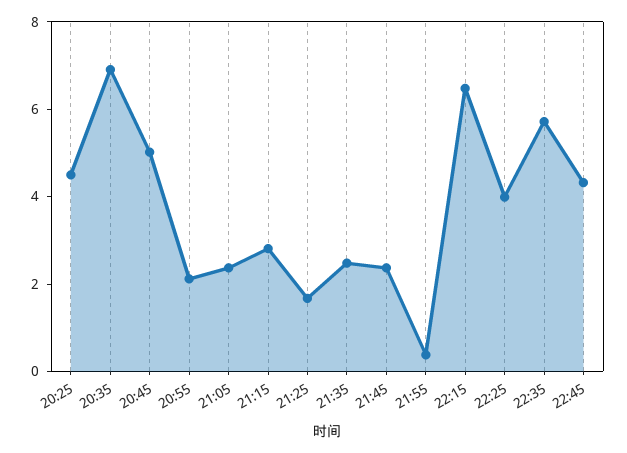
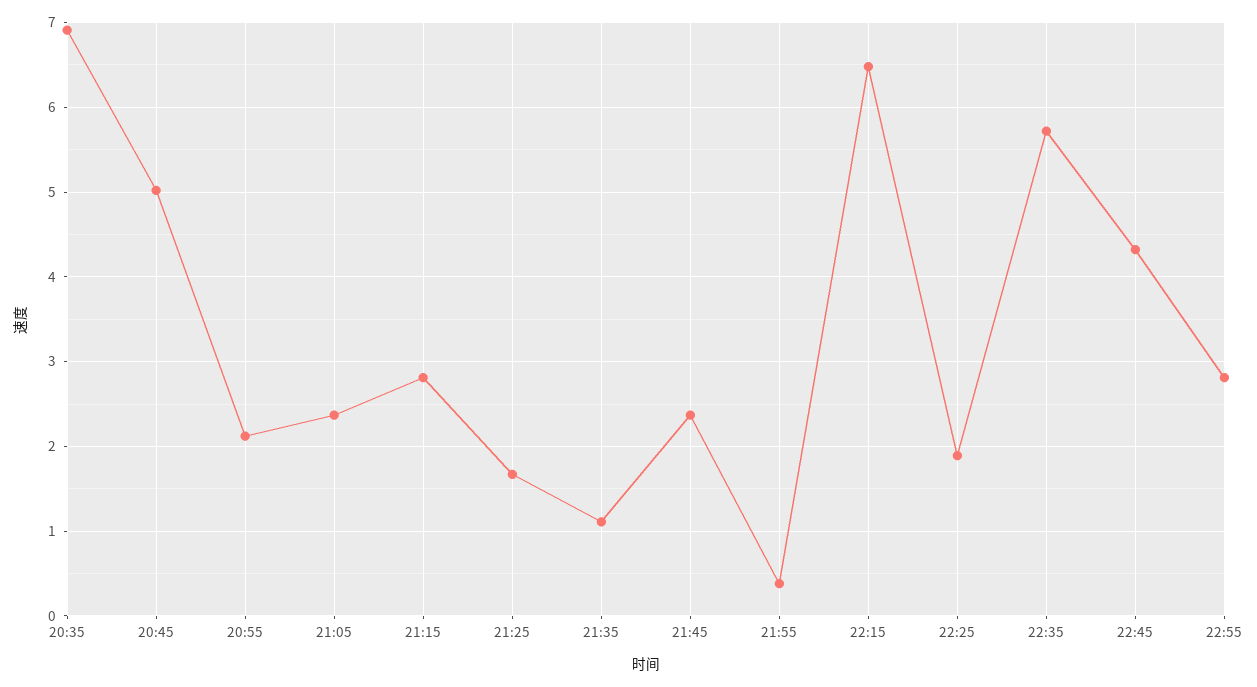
20:25: 4.5 -> none
21:35: 2.5 -> 1.1
22:25: 4 -> 1.9
22:55: none -> 2.8

